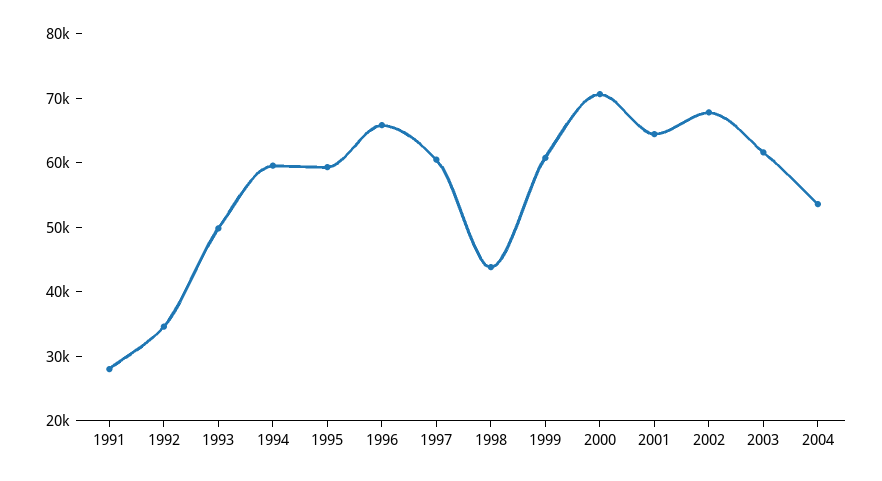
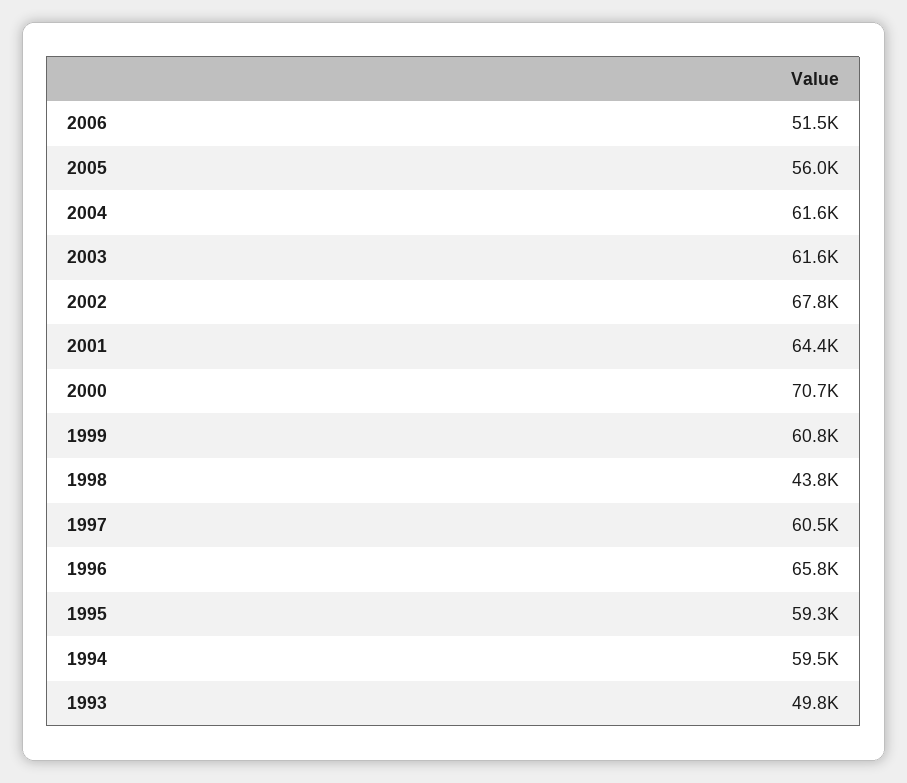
1991: 28000 -> none
1992: 34000 -> none
2004: 54000 -> 61600
2006: none -> 51500
2005: none -> 56000

